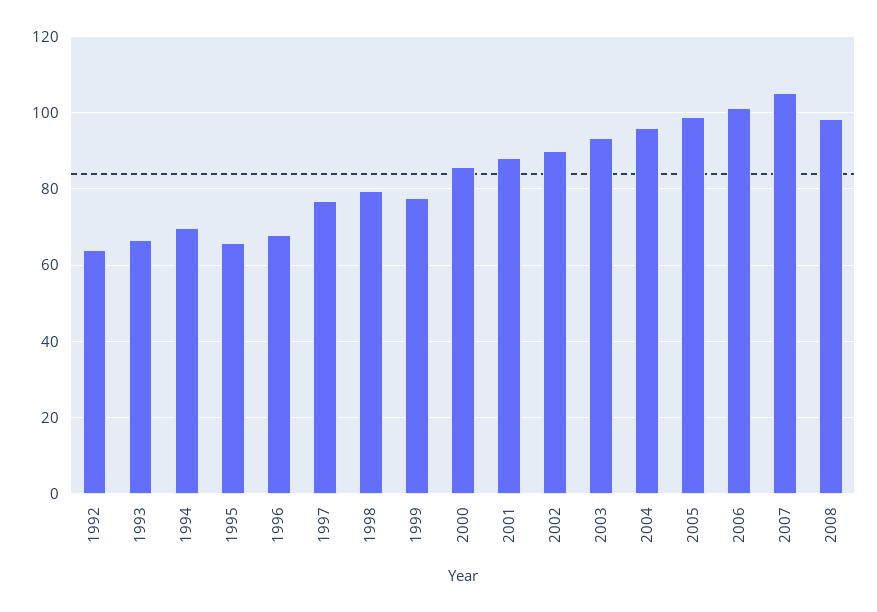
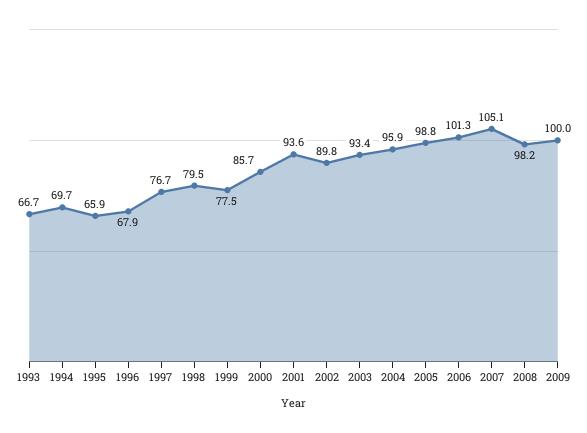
1992: 64 -> none
2001: 88 -> 93.6
2009: none -> 100

